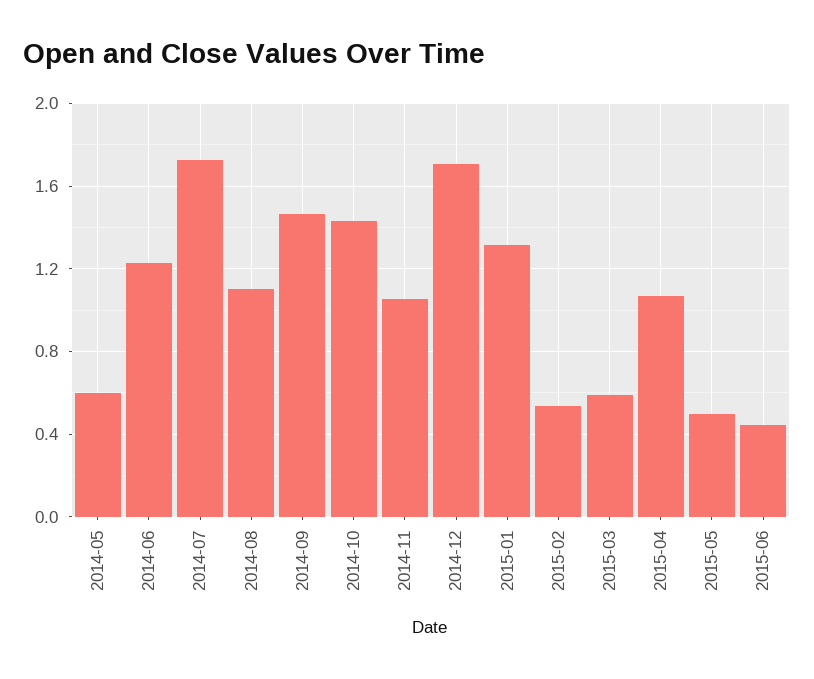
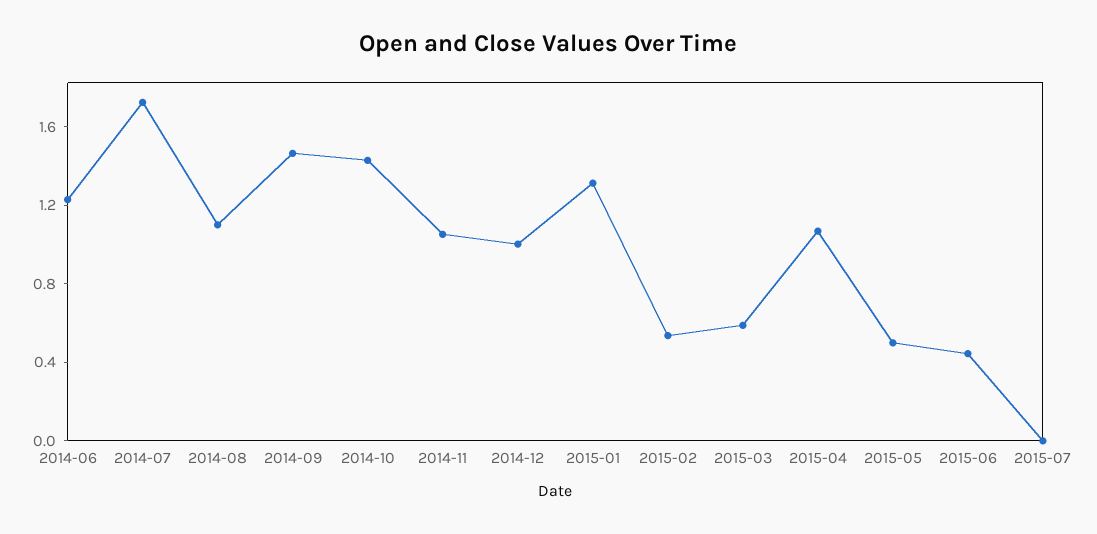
2014-05: 0.6 -> none
2014-12: 1.7 -> 1
2015-07: none -> 0

